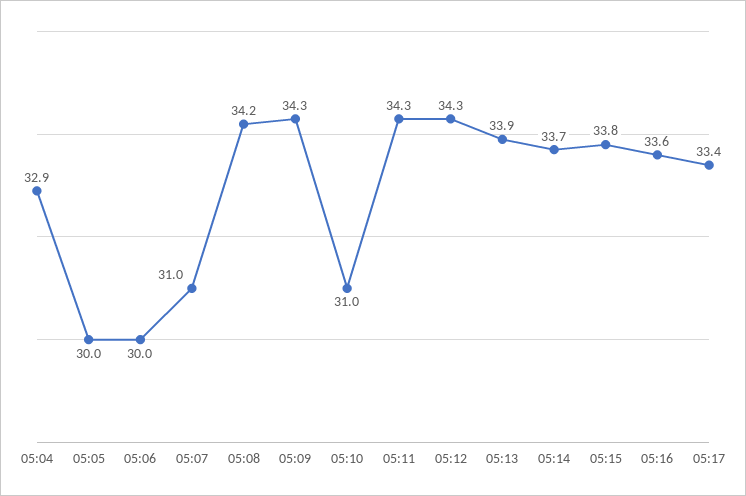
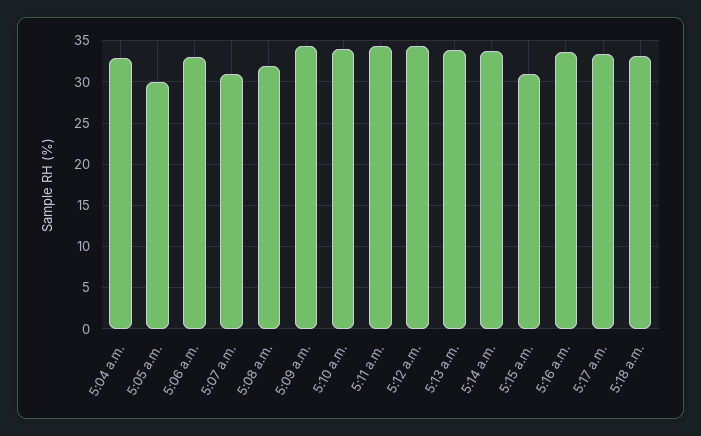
05:06: 30 -> 33
05:08: 34.2 -> 32
05:10: 31 -> 34
05:15: 33.8 -> 31
5:18 a.m.: none -> 33

